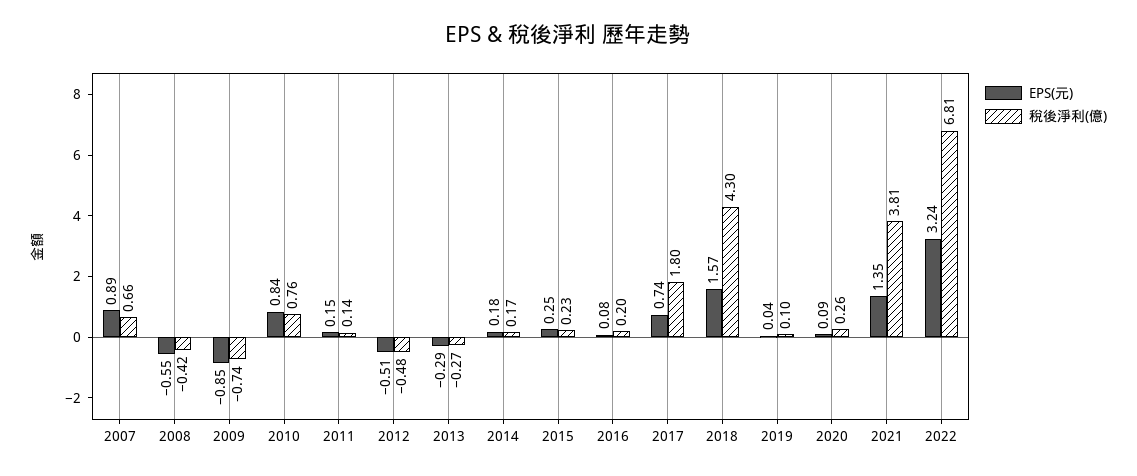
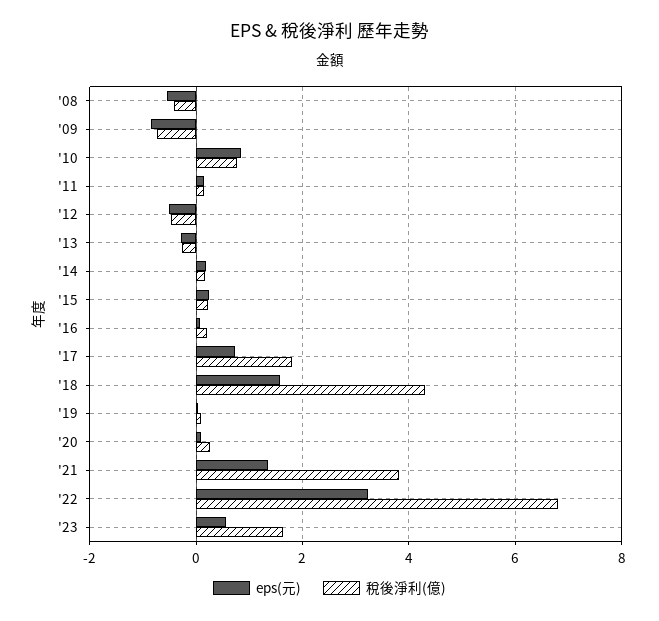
EPS(元), 2007: 0.89 -> none
稅後淨利(億), 2007: 0.66 -> none
EPS(元), '23: none -> 0.6
稅後淨利(億), '23: none -> 1.6

